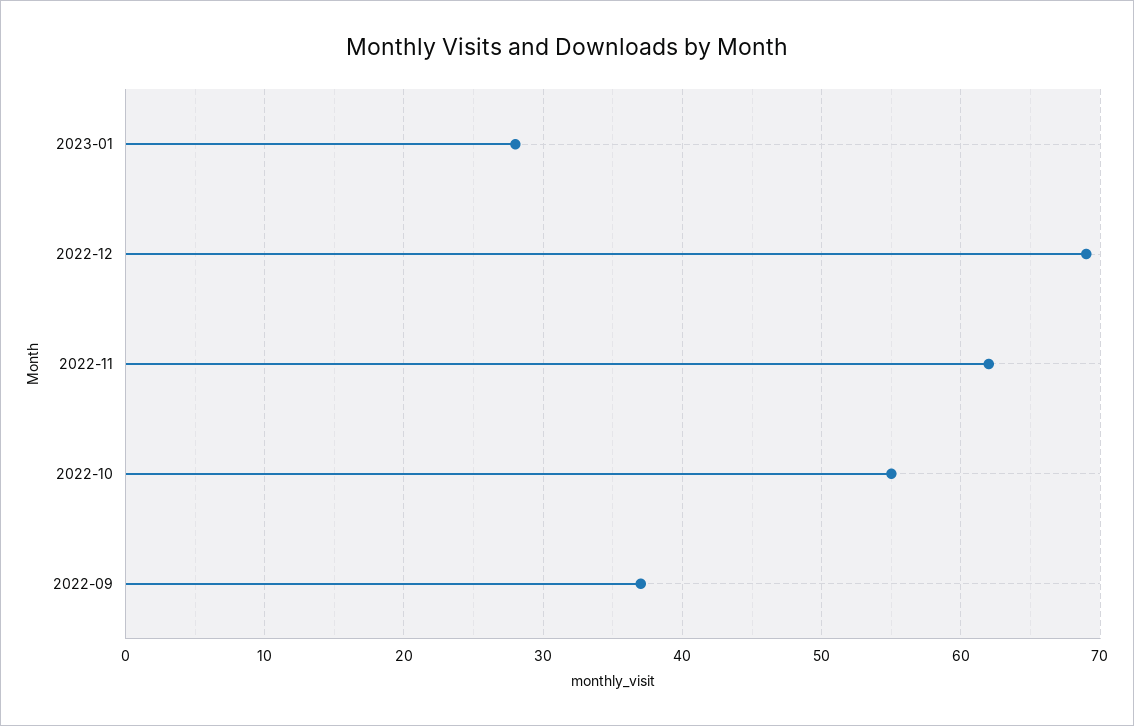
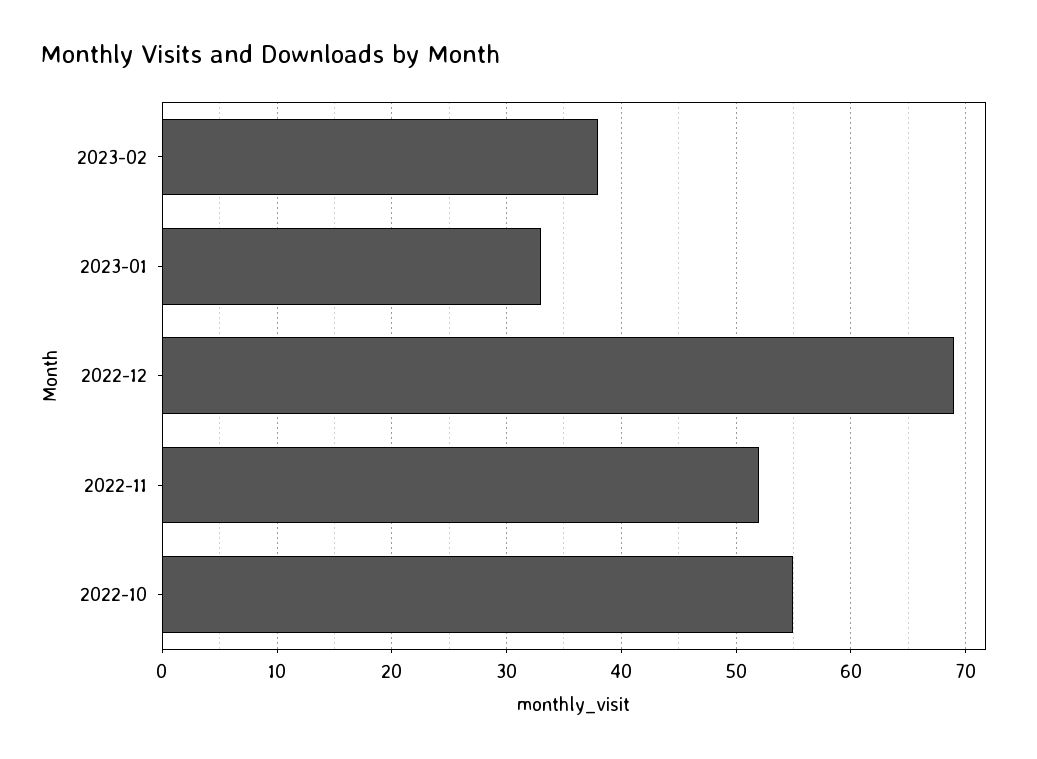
2023-01: 28 -> 33
2022-11: 62 -> 52
2022-09: 37 -> none
2023-02: none -> 38

